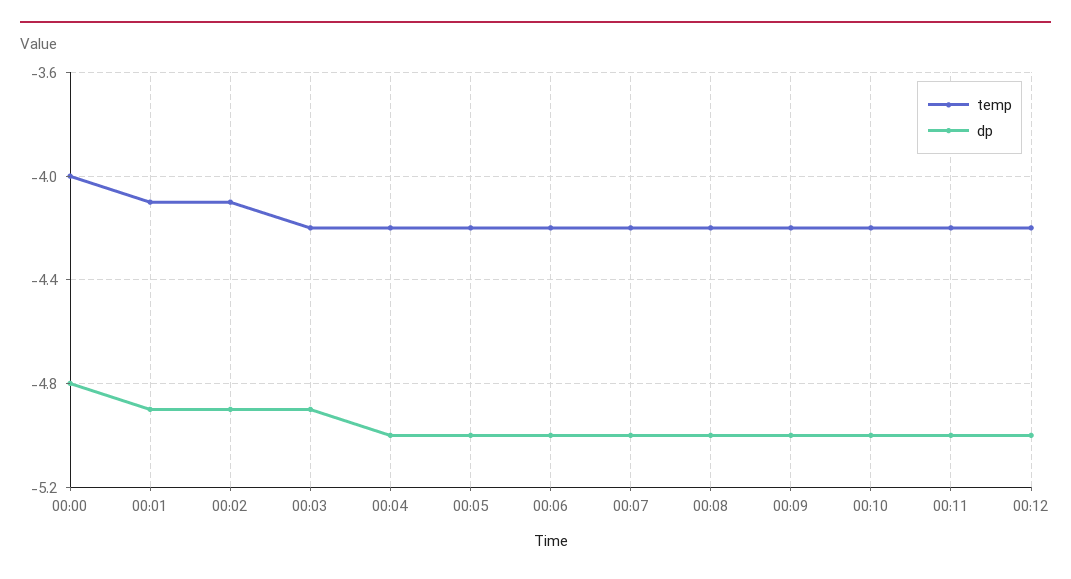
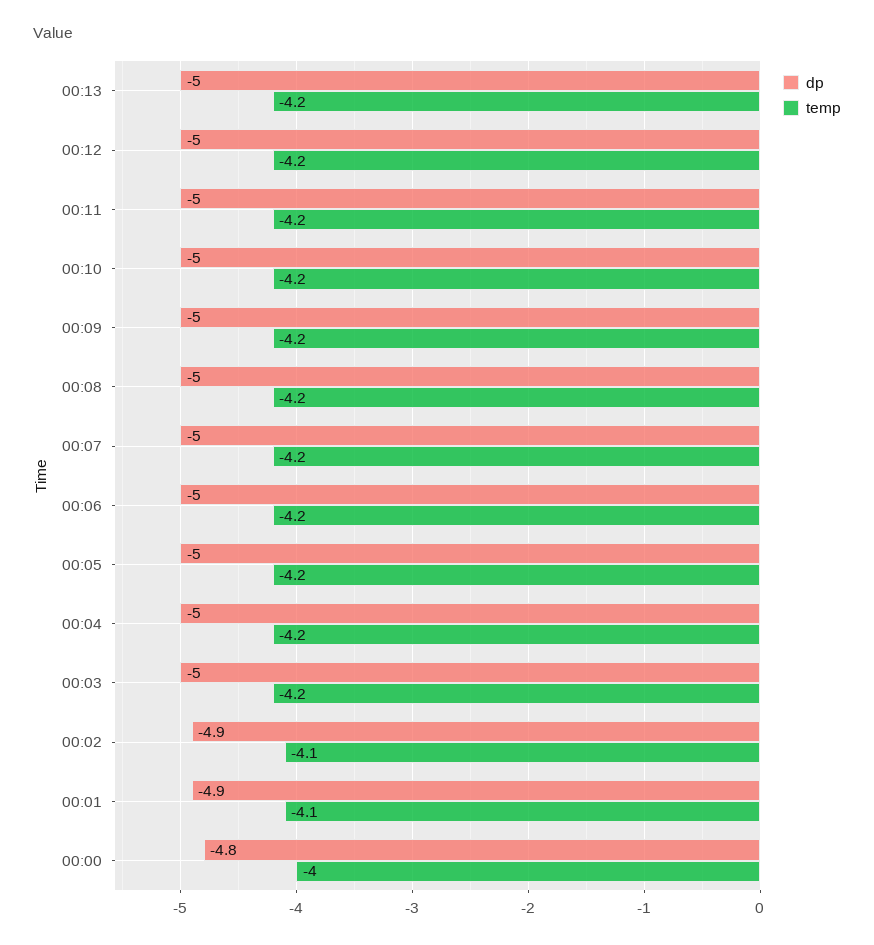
dp, 00:03: -4.9 -> -5
dp, 00:13: none -> -5
temp, 00:13: none -> -4.2

